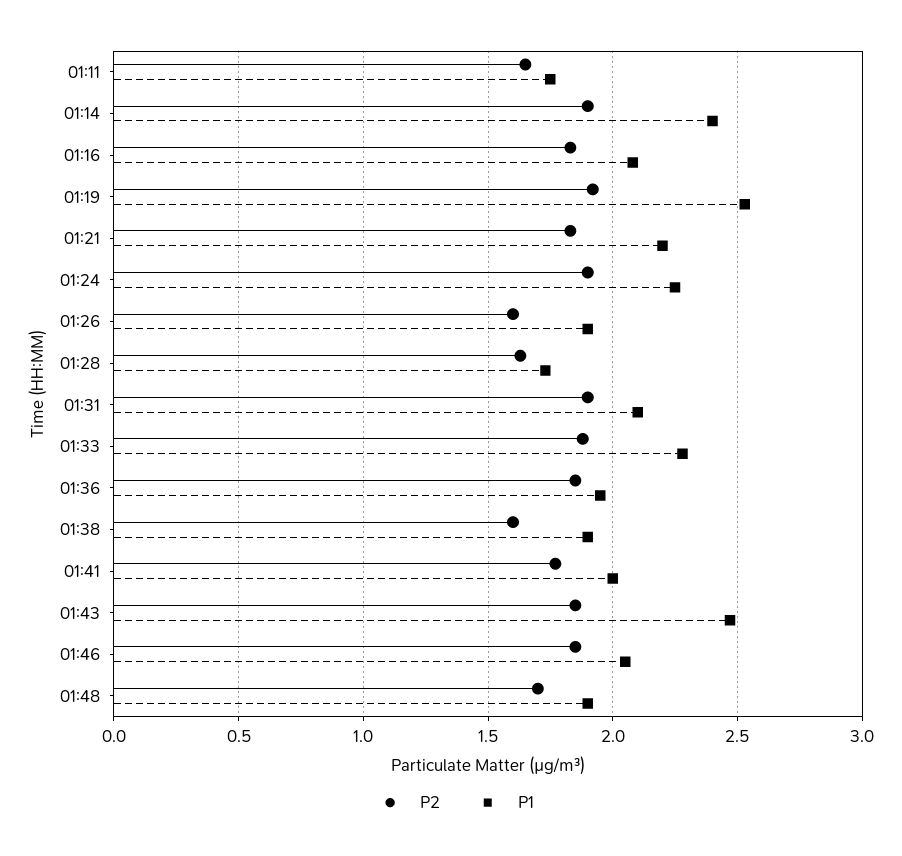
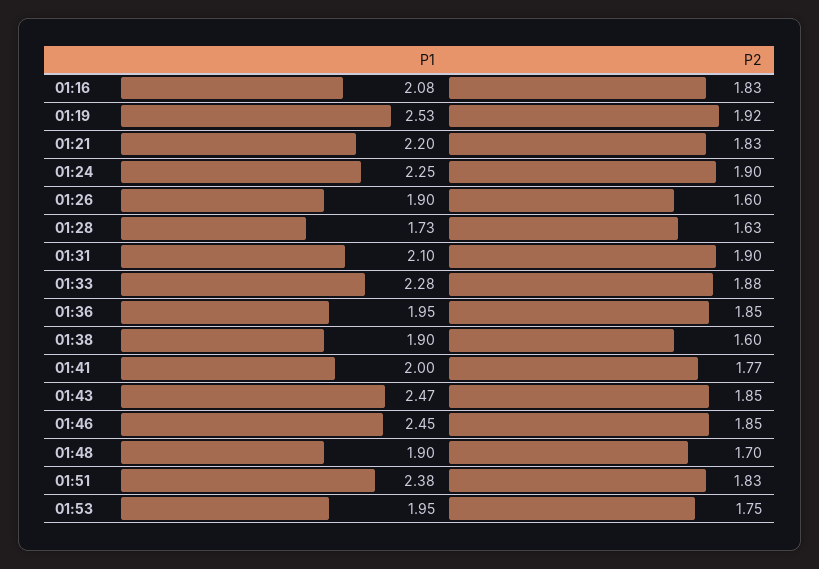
P2, 01:11: 1.65 -> none
P1, 01:11: 1.75 -> none
P2, 01:14: 1.9 -> none
P1, 01:14: 2.4 -> none
P1, 01:46: 2.05 -> 2.45
P1, 01:51: none -> 2.38
P2, 01:51: none -> 1.83
P1, 01:53: none -> 1.95
P2, 01:53: none -> 1.75

